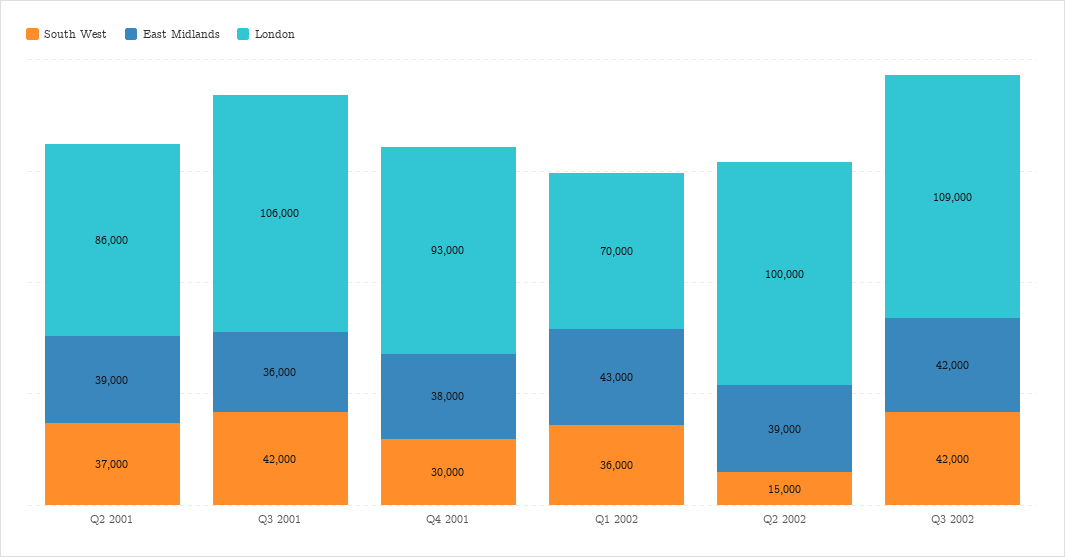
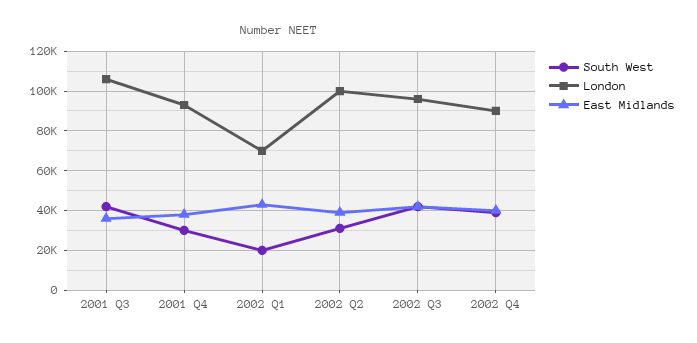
South West, Q2 2001: 37000 -> none
East Midlands, Q2 2001: 39000 -> none
London, Q2 2001: 86000 -> none
South West, Q1 2002: 36000 -> 20000
South West, Q2 2002: 15000 -> 30000
London, Q3 2002: 109000 -> 95000
South West, 2002 Q4: none -> 40000
London, 2002 Q4: none -> 90000
East Midlands, 2002 Q4: none -> 40000

